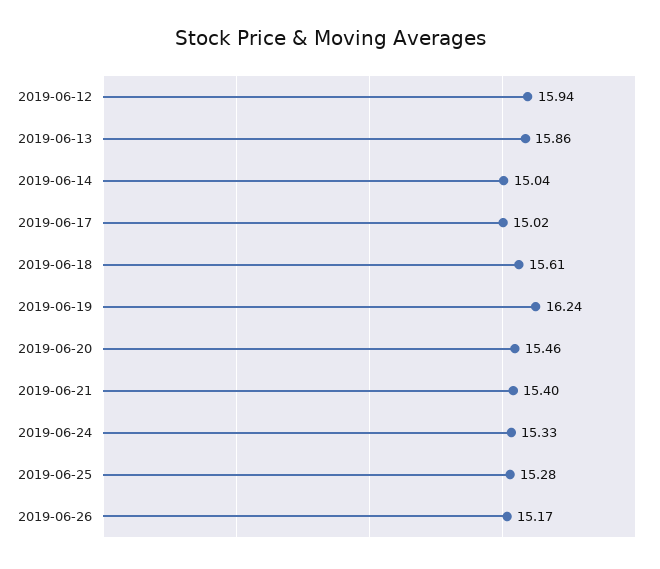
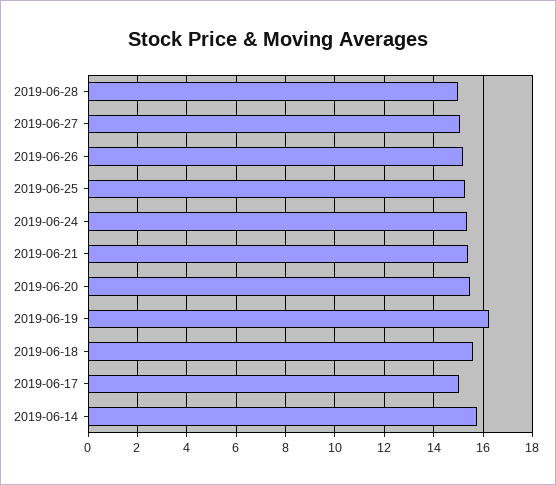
2019-06-12: 15.94 -> none
2019-06-13: 15.86 -> none
2019-06-14: 15.04 -> 15.75
2019-06-28: none -> 15
2019-06-27: none -> 15

